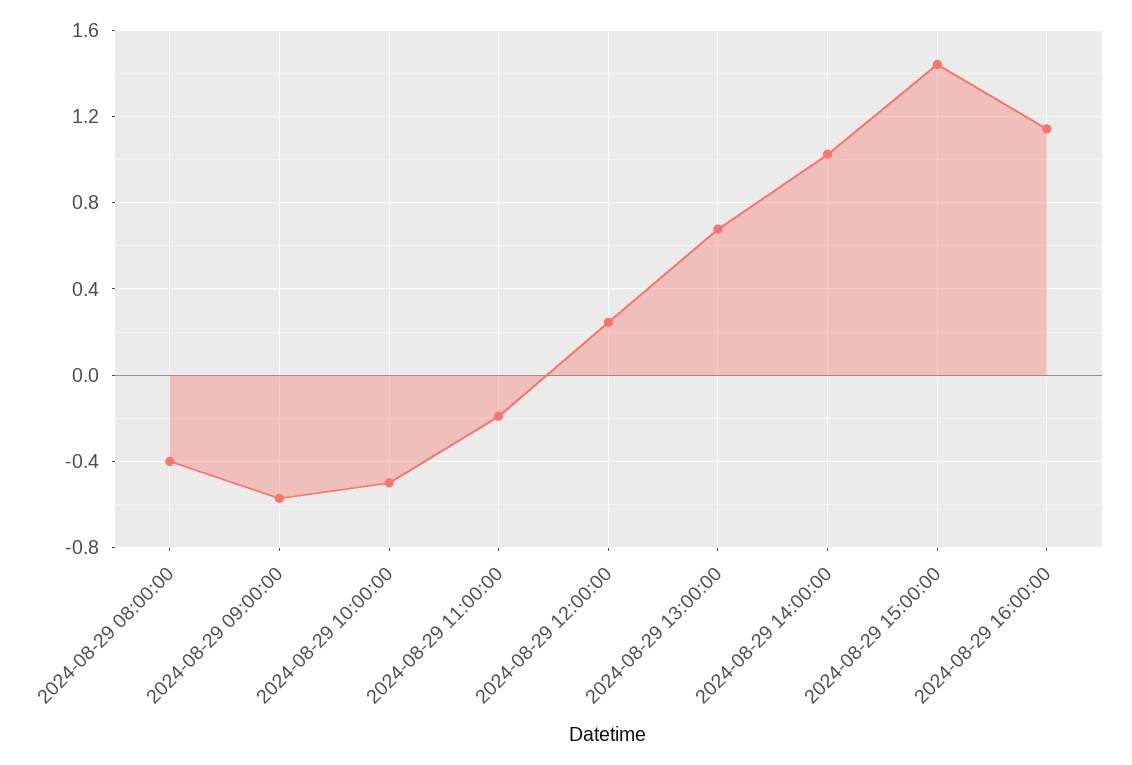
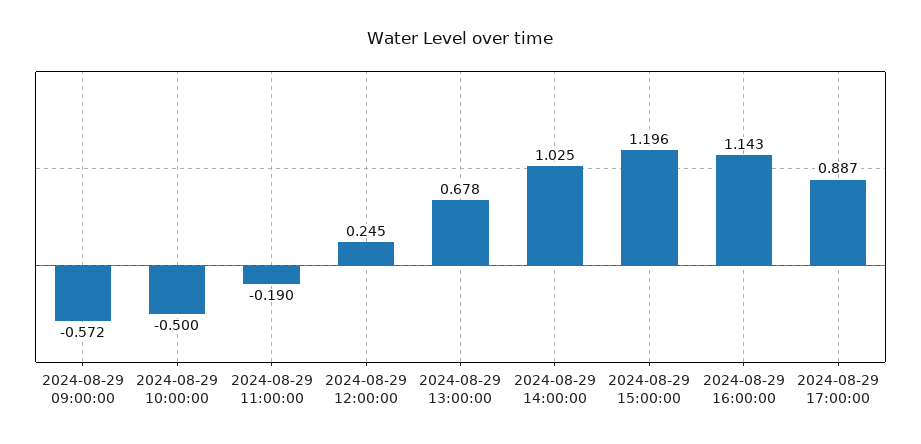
2024-08-29 08:00:00: -0.4 -> none
2024-08-29 15:00:00: 1.45 -> 1.196
2024-08-29 17:00:00: none -> 0.887

